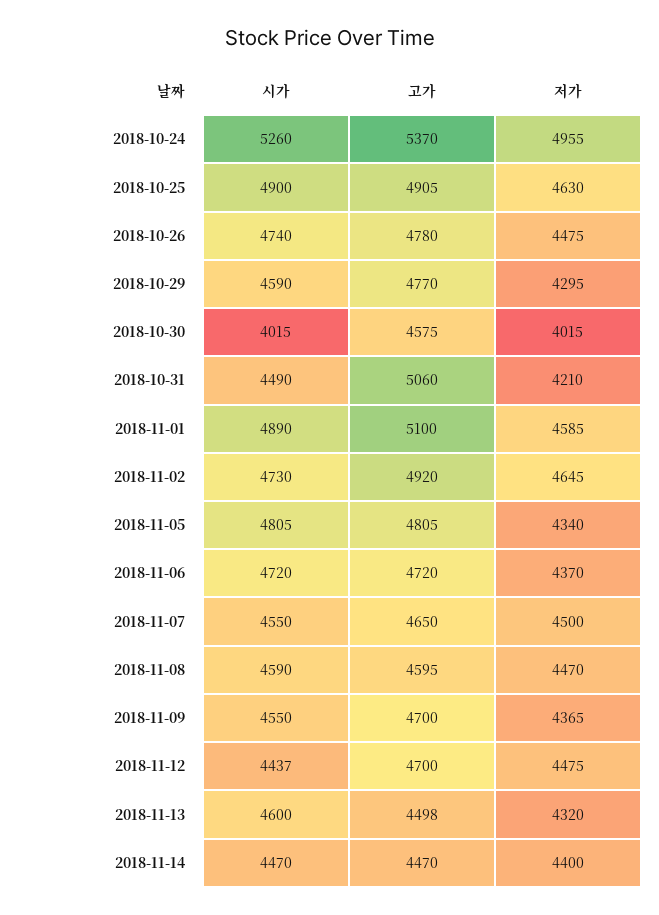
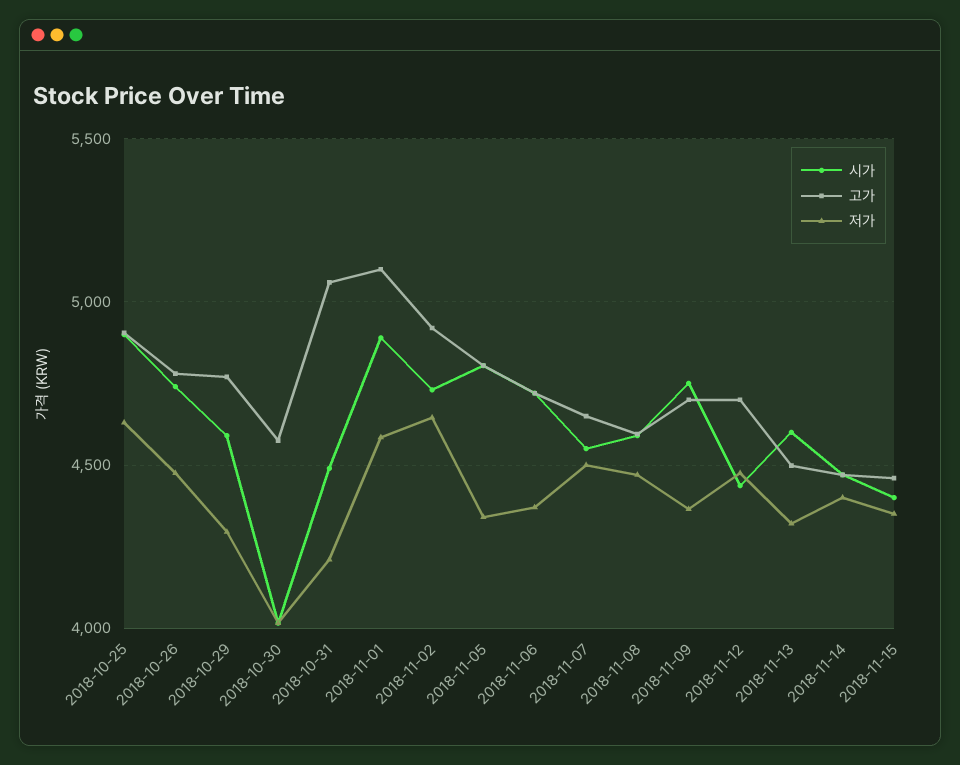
시가, 2018-10-24: 5260 -> none
고가, 2018-10-24: 5370 -> none
저가, 2018-10-24: 4955 -> none
시가, 2018-11-09: 4550 -> 4750
시가, 2018-11-15: none -> 4400
고가, 2018-11-15: none -> 4450
저가, 2018-11-15: none -> 4350

